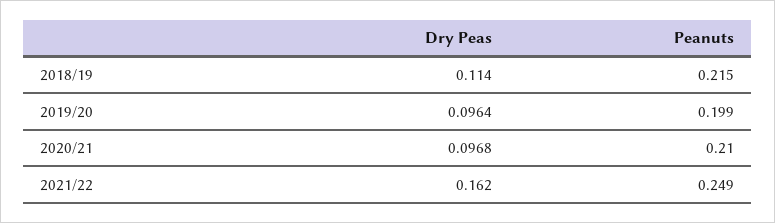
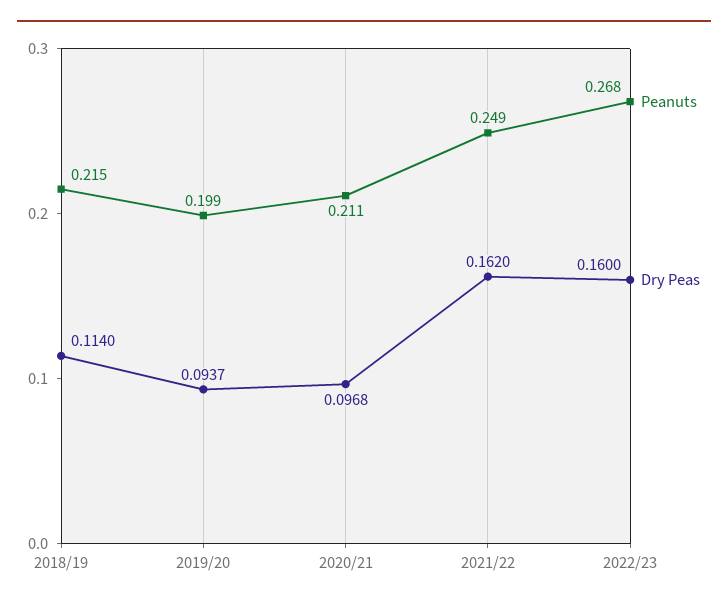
Dry Peas, 2019/20: 0.0964 -> 0.0937
Peanuts, 2020/21: 0.21 -> 0.211
Peanuts, 2022/23: none -> 0.268
Dry Peas, 2022/23: none -> 0.16

